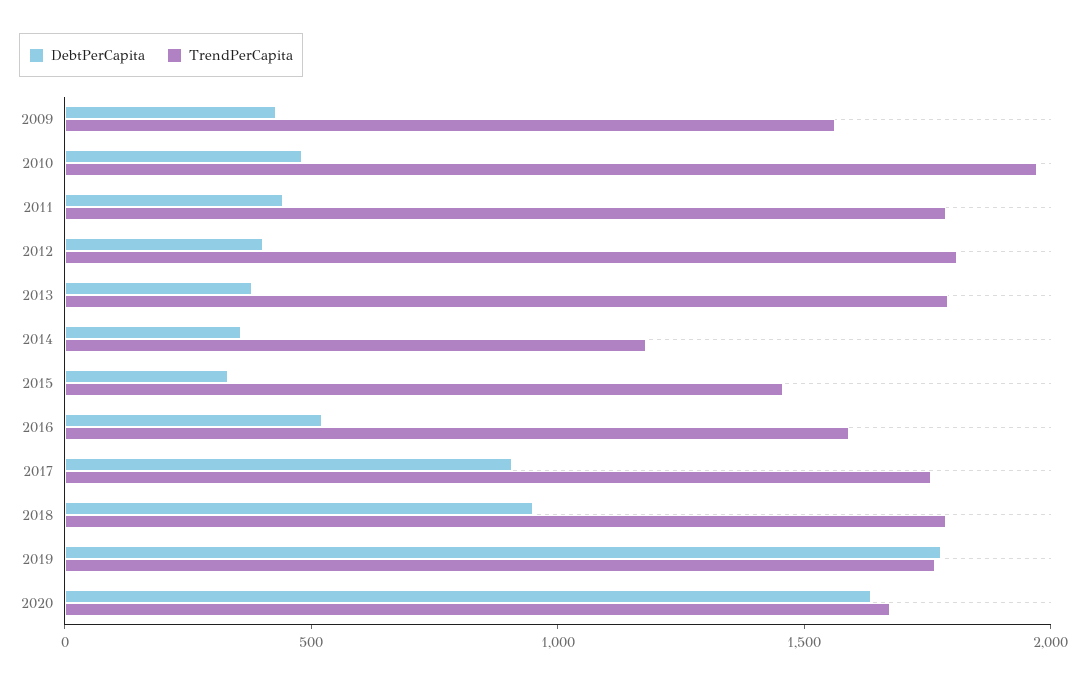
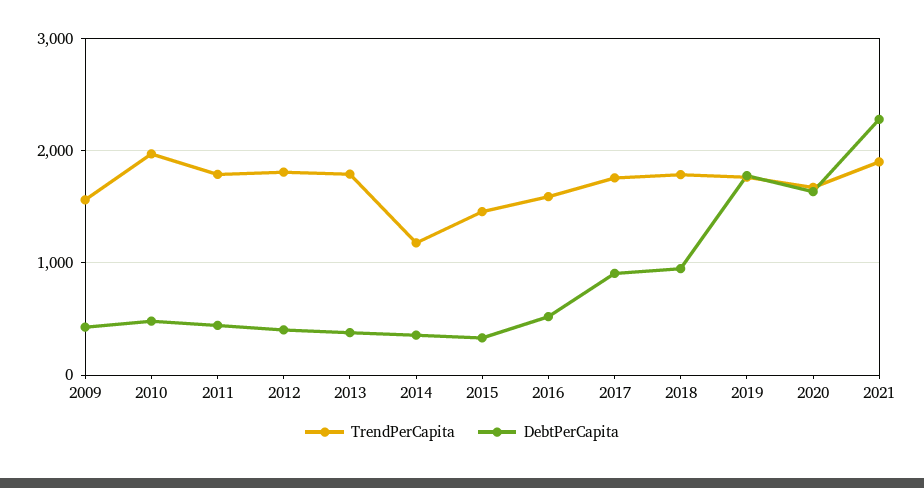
TrendPerCapita, 2021: none -> 1900
DebtPerCapita, 2021: none -> 2300

